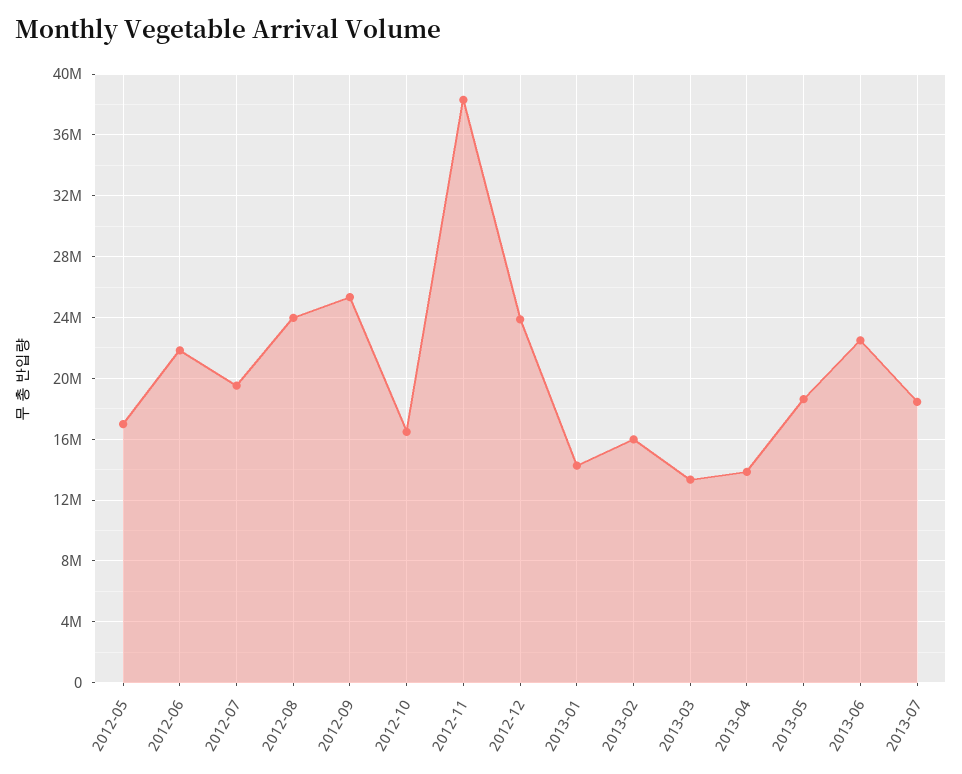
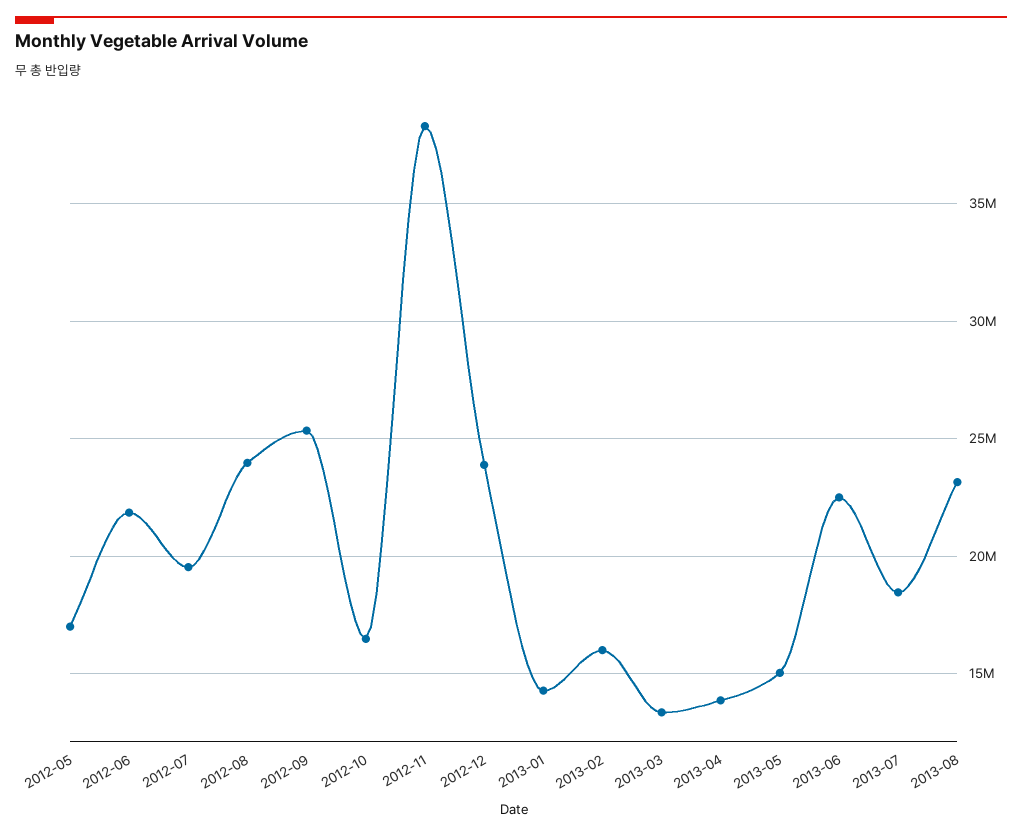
2013-05: 18500000 -> 15000000
2013-08: none -> 23000000

